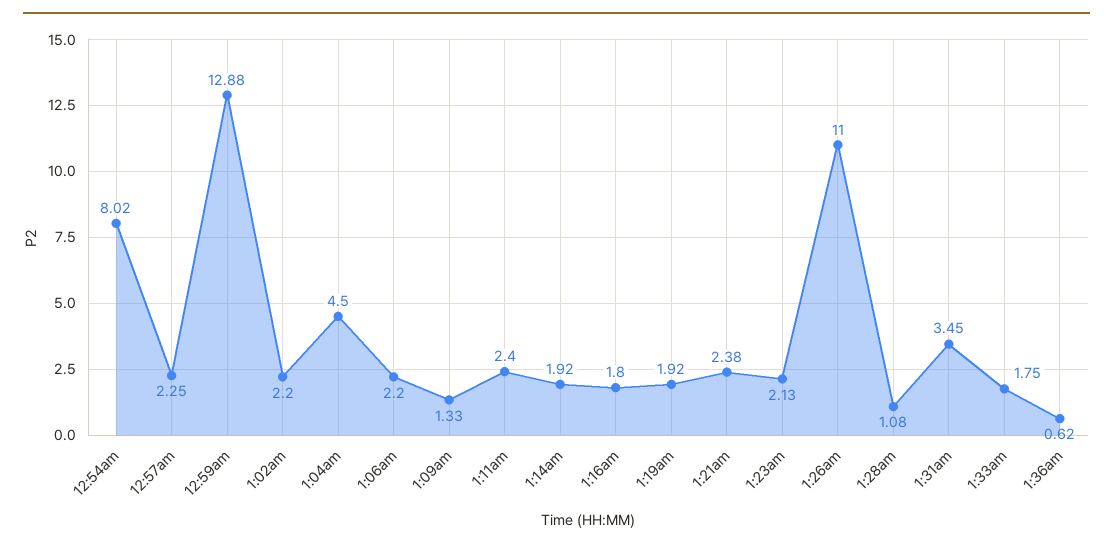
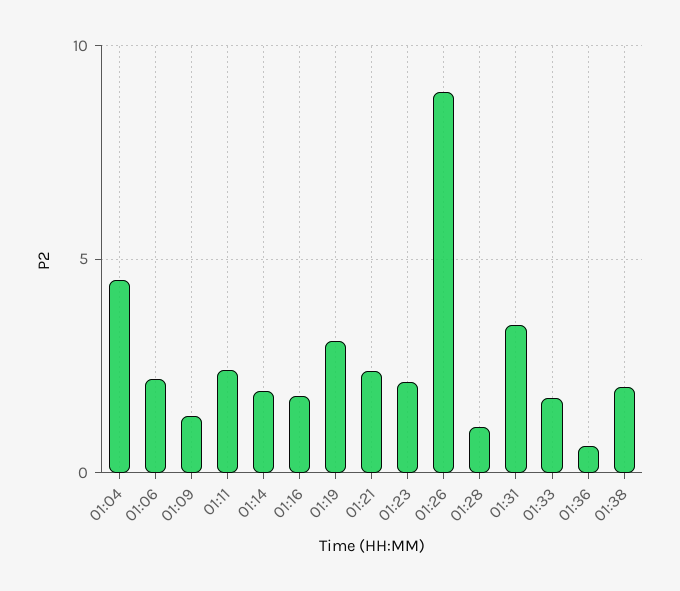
12:54am: 8.02 -> none
12:57am: 2.25 -> none
12:59am: 12.88 -> none
1:02am: 2.2 -> none
1:19am: 1.92 -> 3
1:26am: 11 -> 9
01:38: none -> 2

